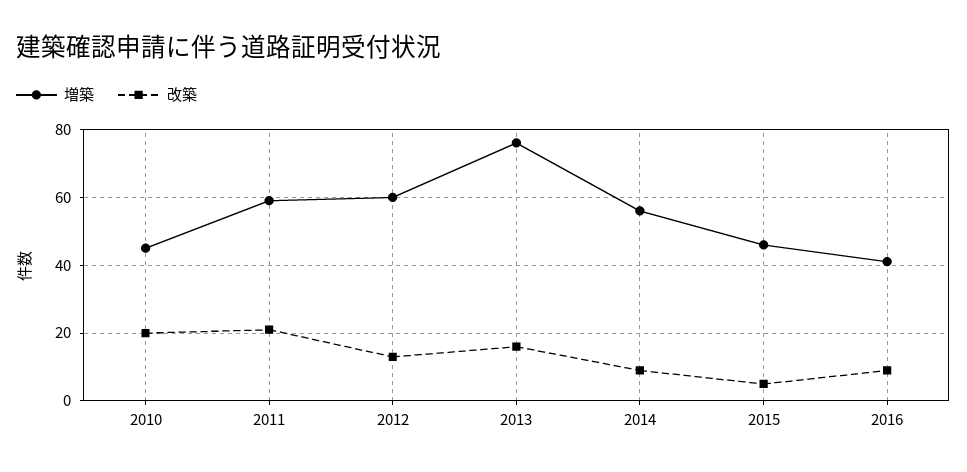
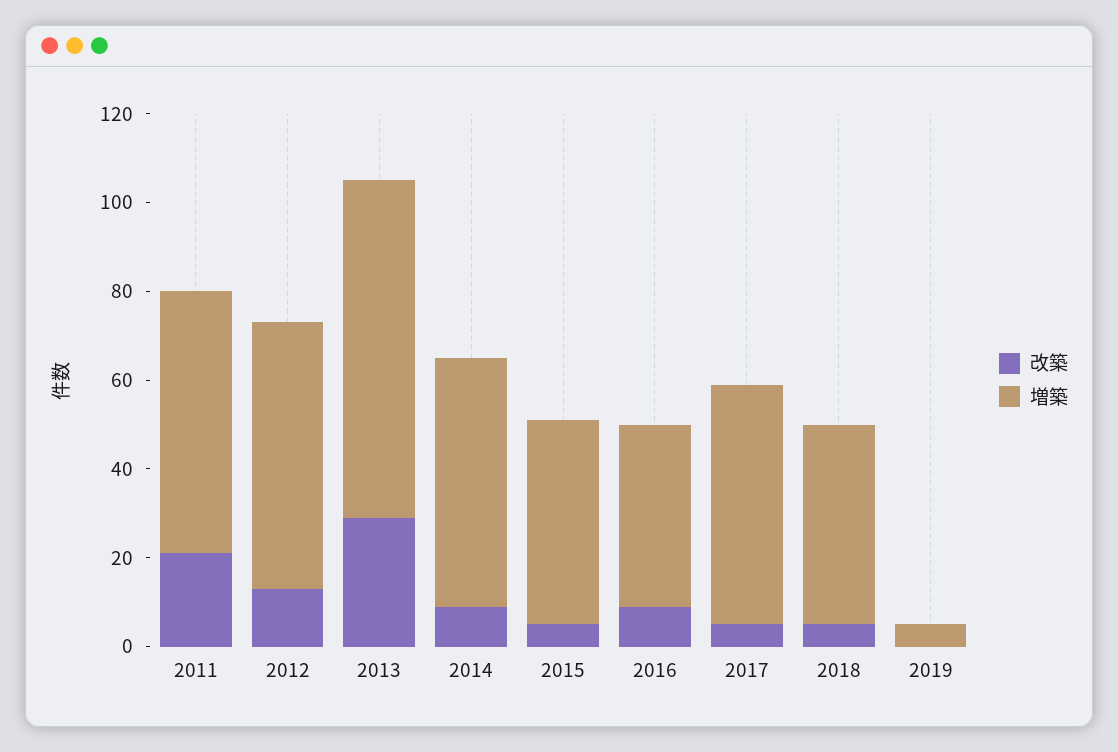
増築, 2010: 45 -> none
改築, 2010: 20 -> none
改築, 2013: 15 -> 30
改築, 2017: none -> 5
増築, 2017: none -> 55
改築, 2018: none -> 5
増築, 2018: none -> 45
改築, 2019: none -> 0
増築, 2019: none -> 5

